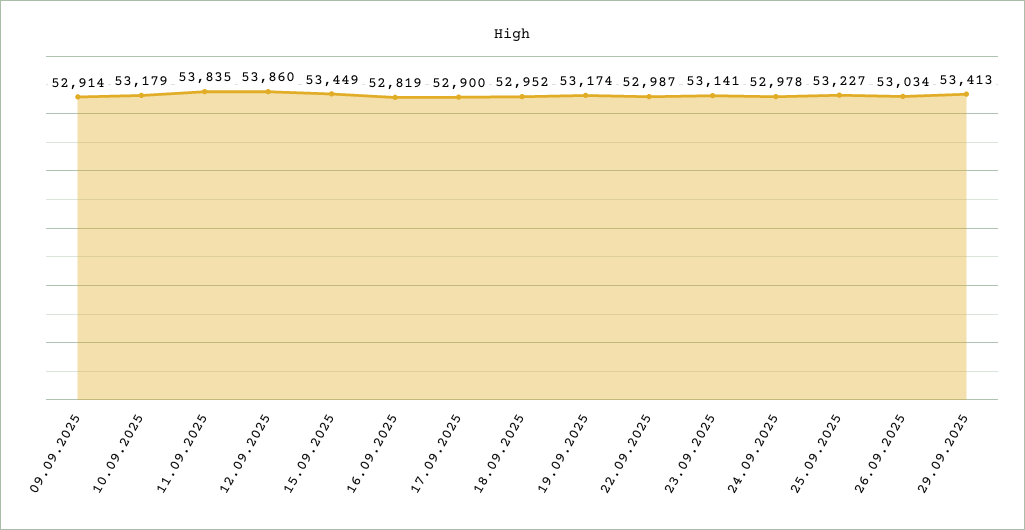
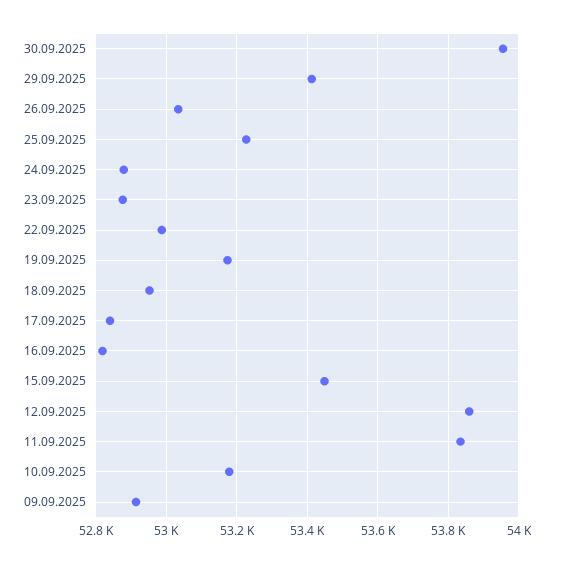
17.09.2025: 52900 -> 52840
23.09.2025: 53141 -> 52880
24.09.2025: 52978 -> 52880
30.09.2025: none -> 53960

